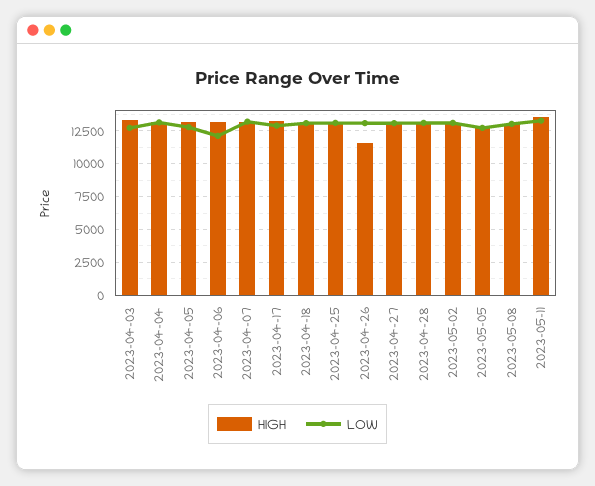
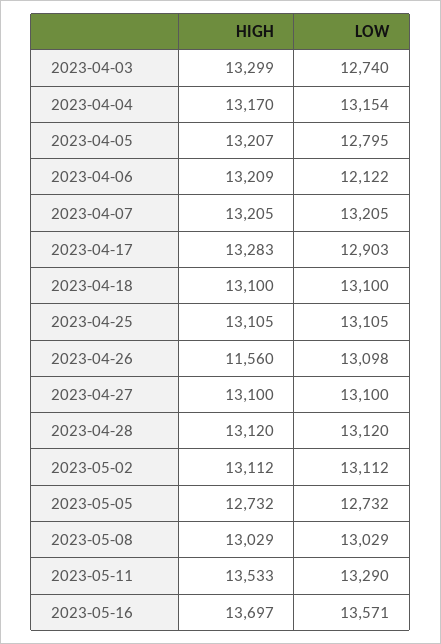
HIGH, 2023-05-16: none -> 13697
LOW, 2023-05-16: none -> 13571

